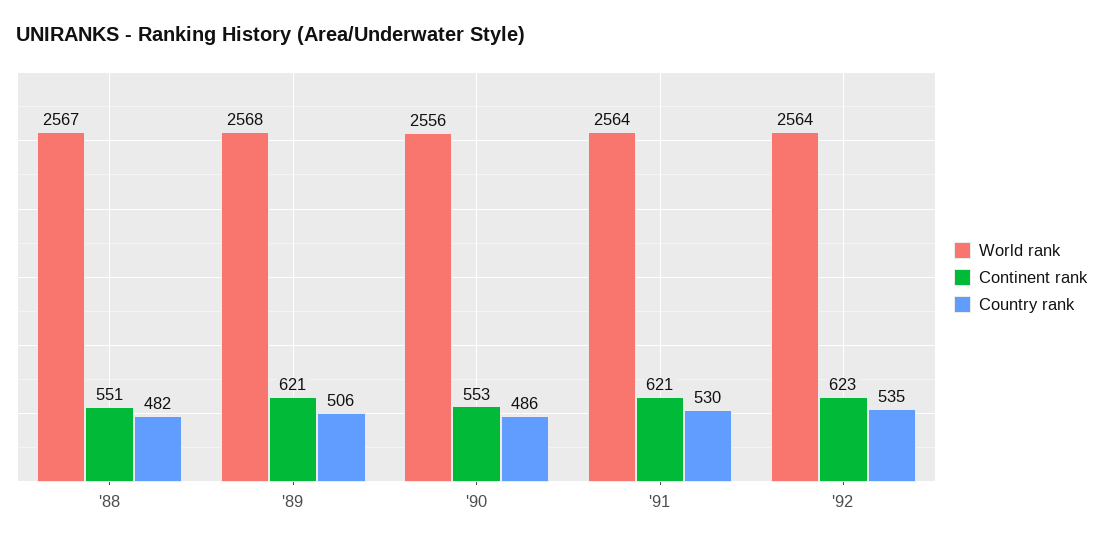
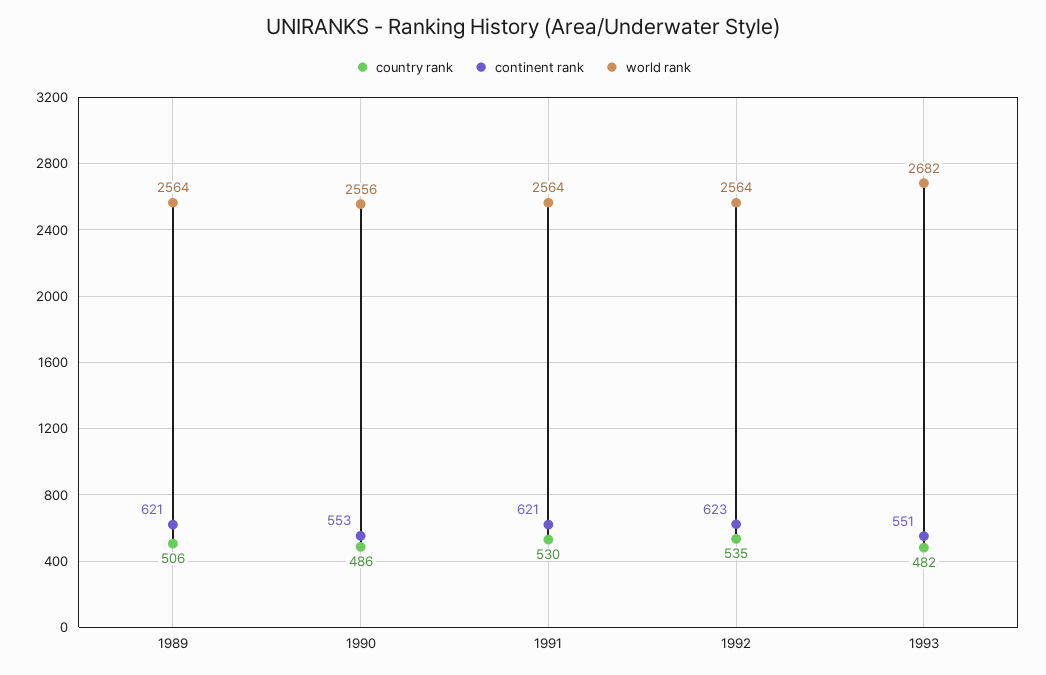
World rank, '88: 2567 -> none
Continent rank, '88: 551 -> none
Country rank, '88: 482 -> none
World rank, '89: 2568 -> 2564
Country rank, 1993: none -> 482
Continent rank, 1993: none -> 551
World rank, 1993: none -> 2682

